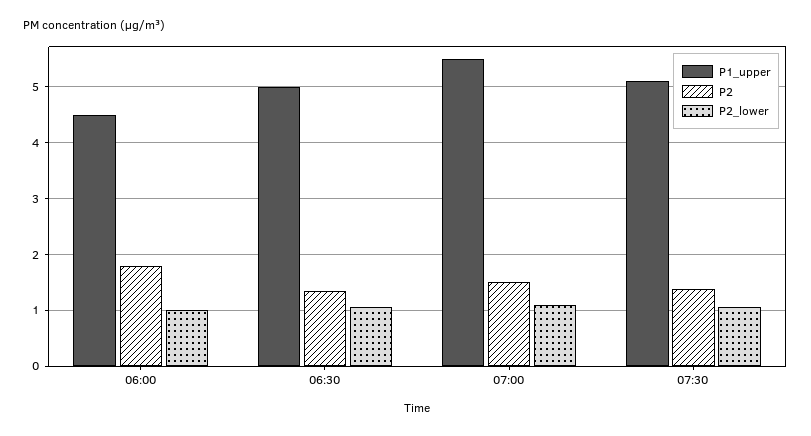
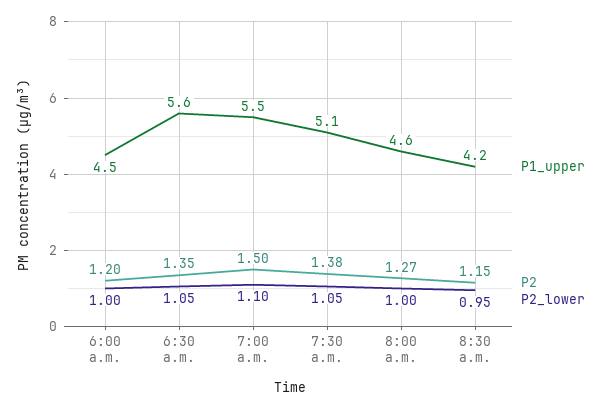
P2, 06:00: 1.8 -> 1.2
P1_upper, 06:30: 5 -> 5.6
P1_upper, 8:00 a.m.: none -> 4.6
P2, 8:00 a.m.: none -> 1.27
P2_lower, 8:00 a.m.: none -> 1
P1_upper, 8:30 a.m.: none -> 4.2
P2, 8:30 a.m.: none -> 1.15
P2_lower, 8:30 a.m.: none -> 0.95

